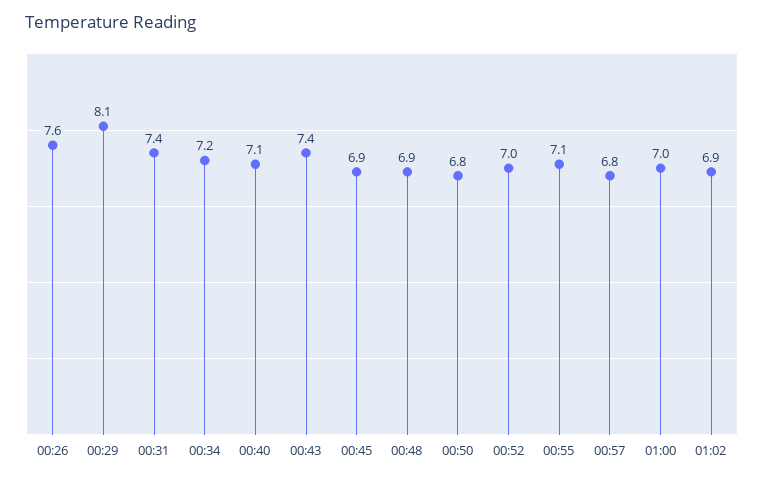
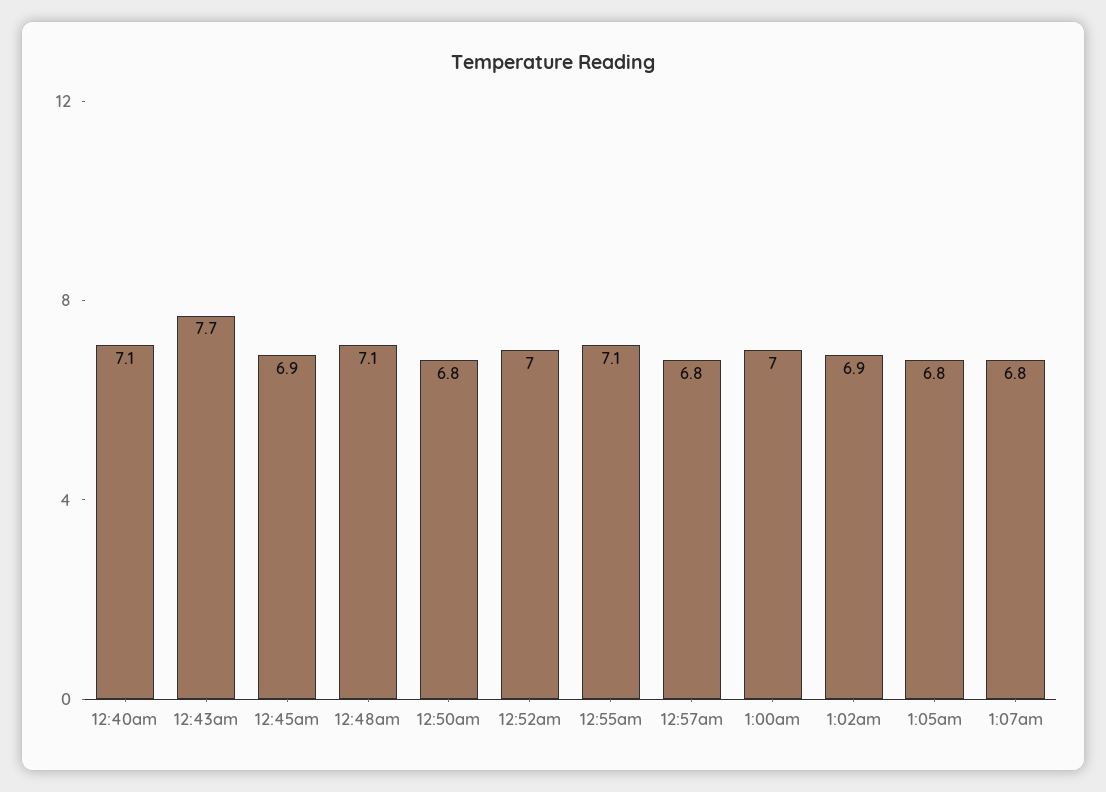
00:26: 7.6 -> none
00:29: 8.1 -> none
00:31: 7.4 -> none
00:34: 7.2 -> none
00:43: 7.4 -> 7.7
00:48: 6.9 -> 7.1
1:05am: none -> 6.8
1:07am: none -> 6.8

